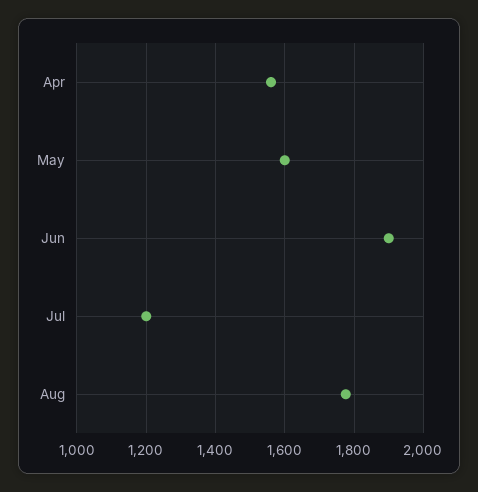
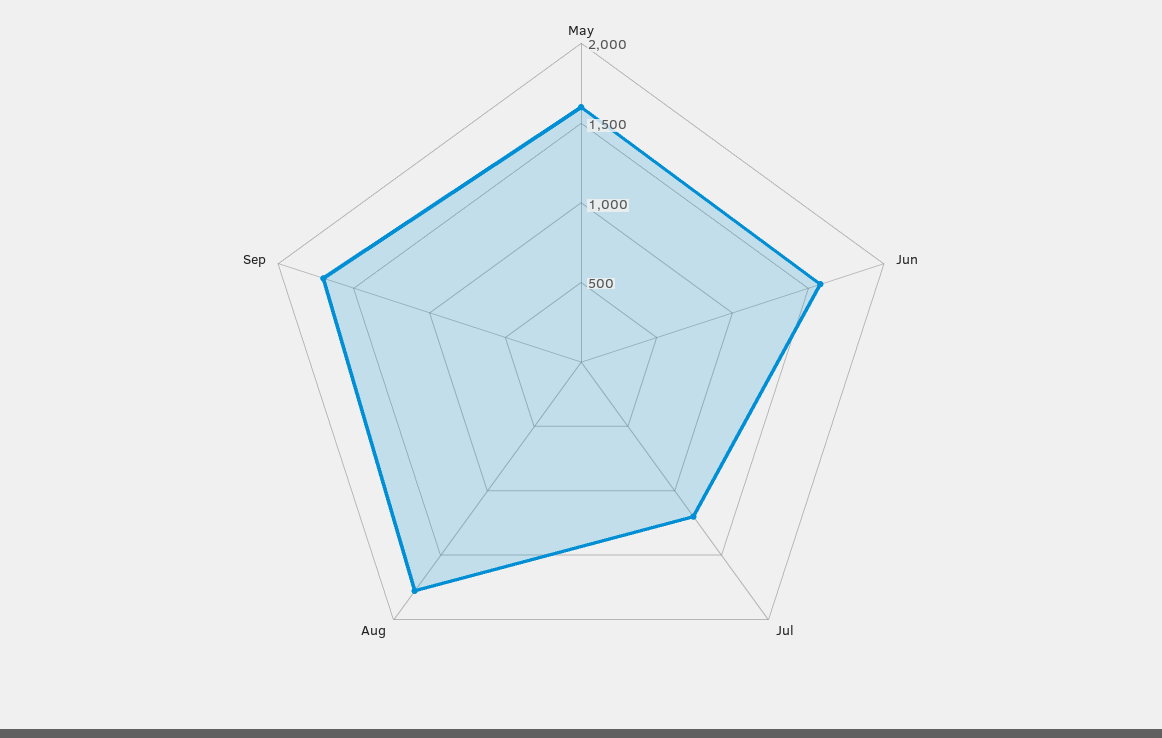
Apr: 1560 -> none
Jun: 1900 -> 1600
Sep: none -> 1700

